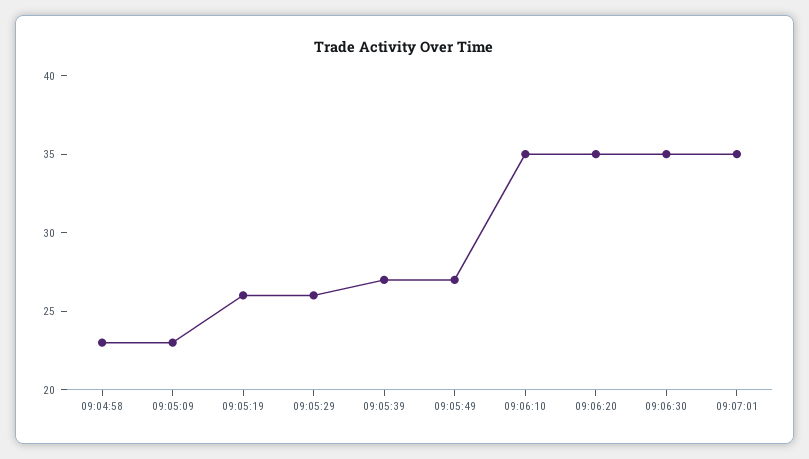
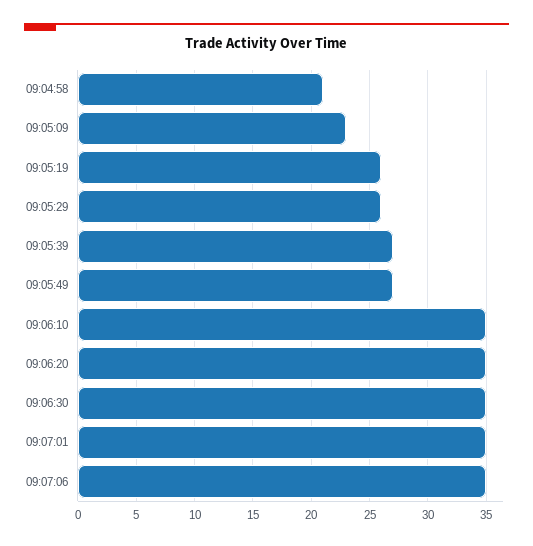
09:04:58: 23 -> 21
09:07:06: none -> 35

